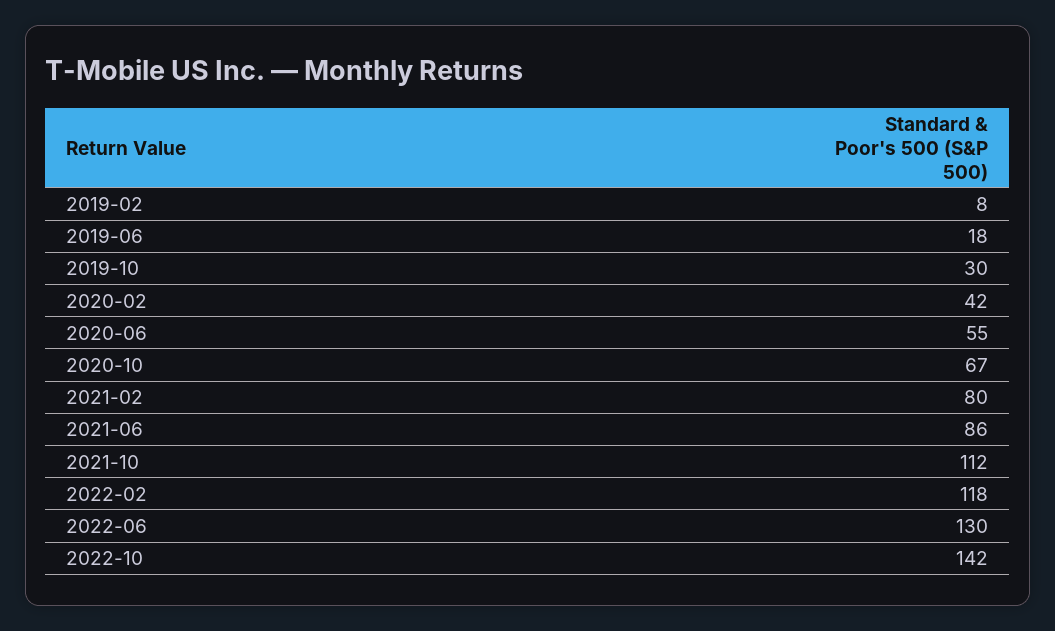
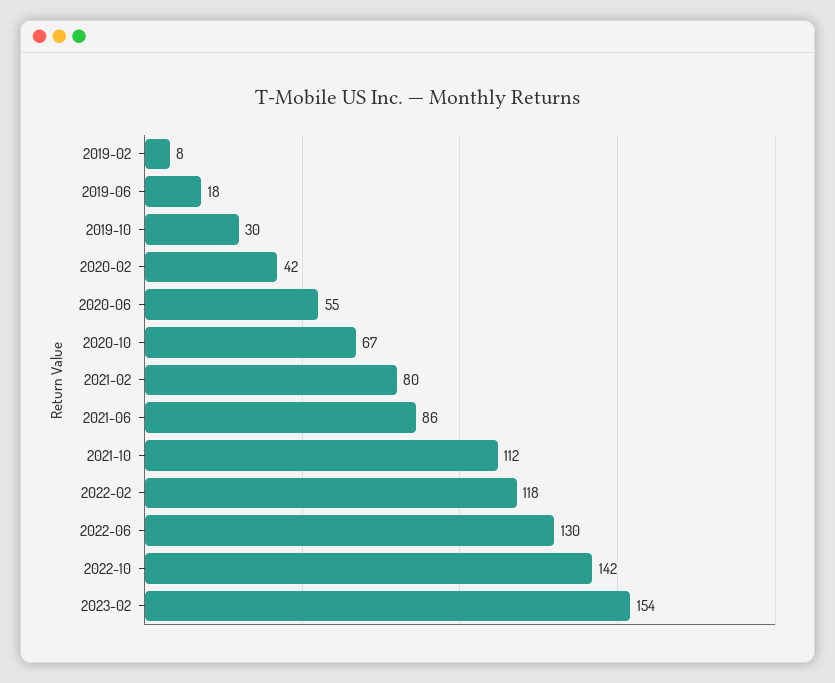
2023-02: none -> 154

